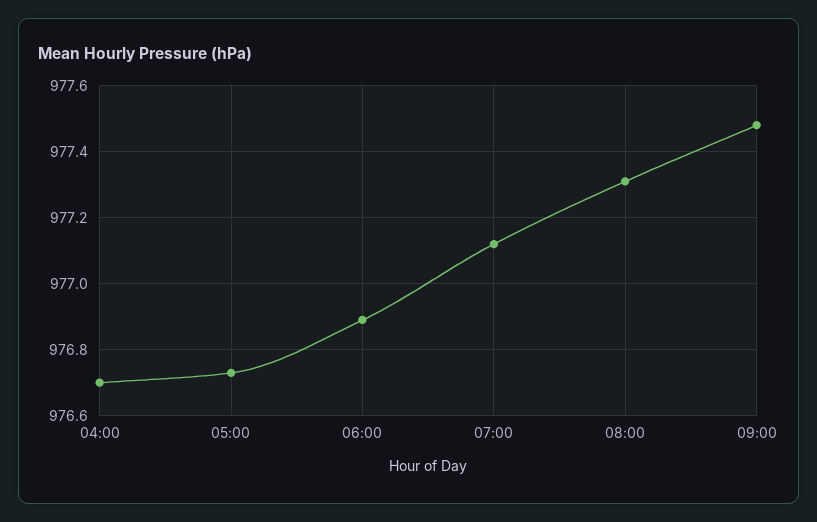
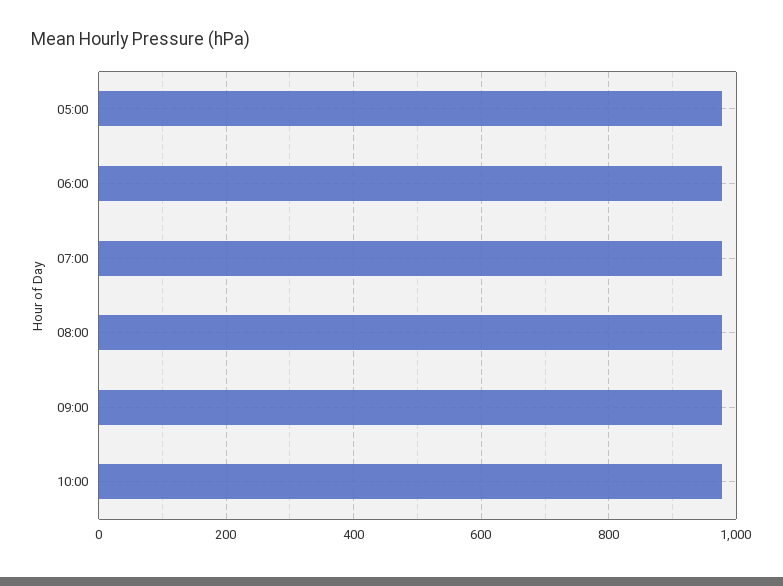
04:00: 976.7 -> none
10:00: none -> 980

